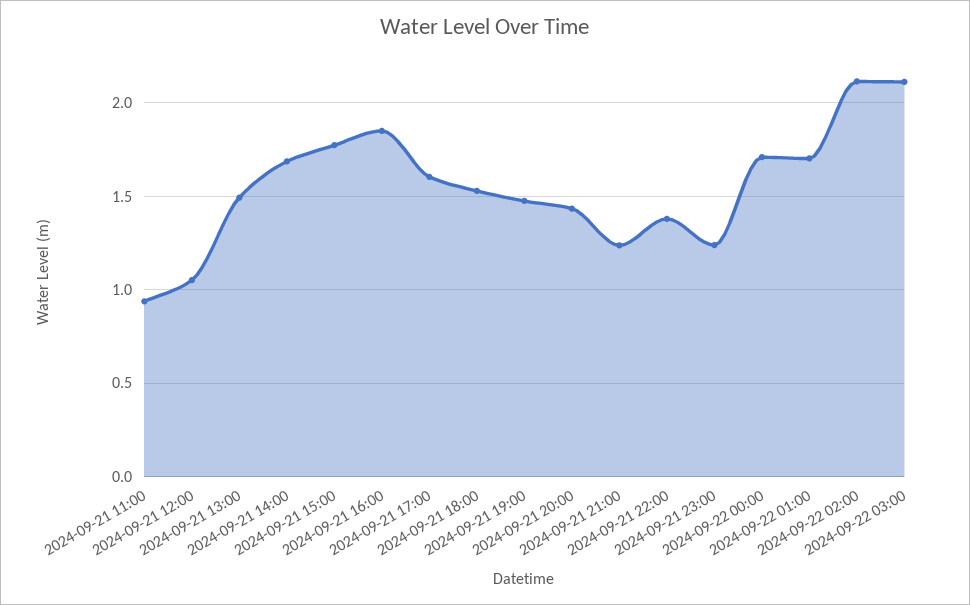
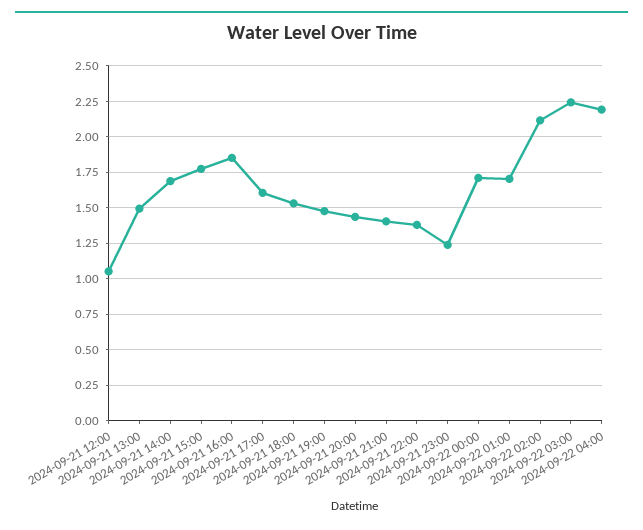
2024-09-21 11:00: 0.95 -> none
2024-09-21 21:00: 1.25 -> 1.4
2024-09-22 03:00: 2.1 -> 2.25
2024-09-22 04:00: none -> 2.2

